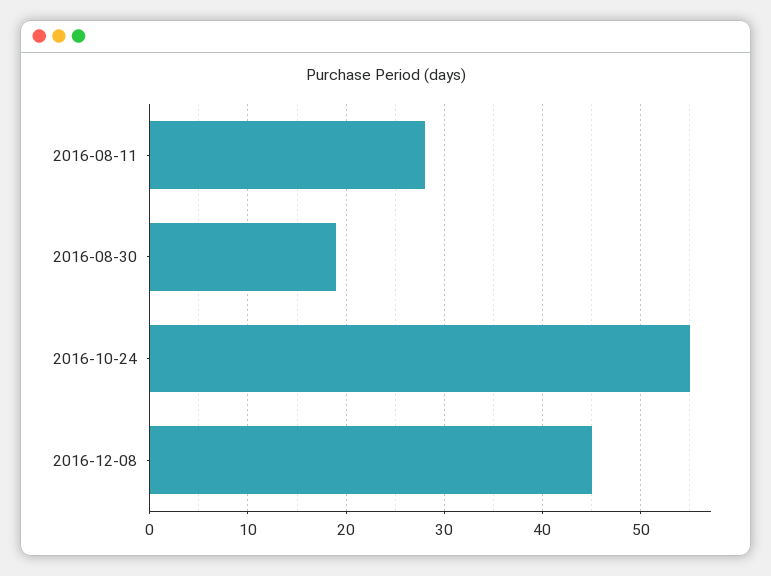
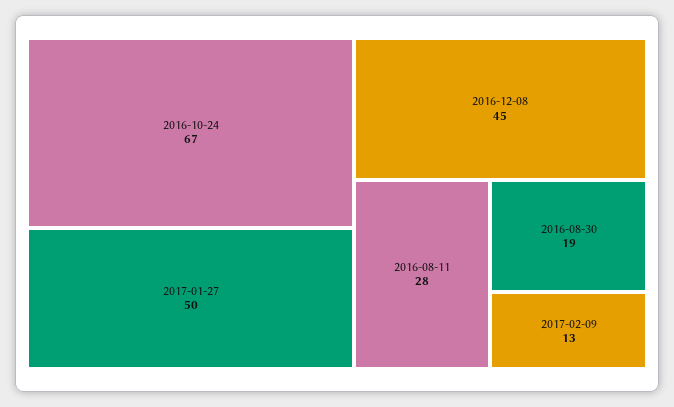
2016-10-24: 55 -> 67
2017-01-27: none -> 50
2017-02-09: none -> 13

